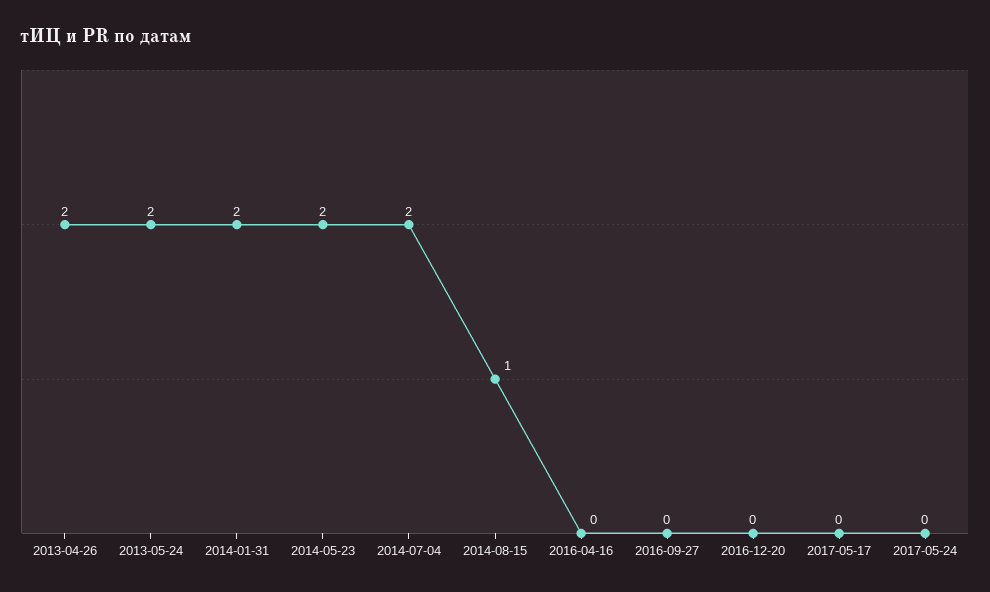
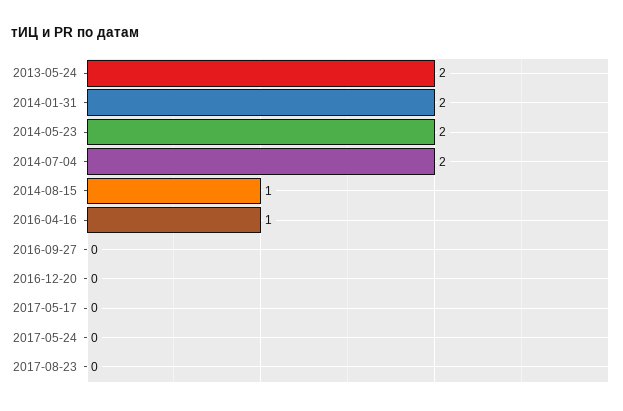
2013-04-26: 2 -> none
2016-04-16: 0 -> 1
2017-08-23: none -> 0

